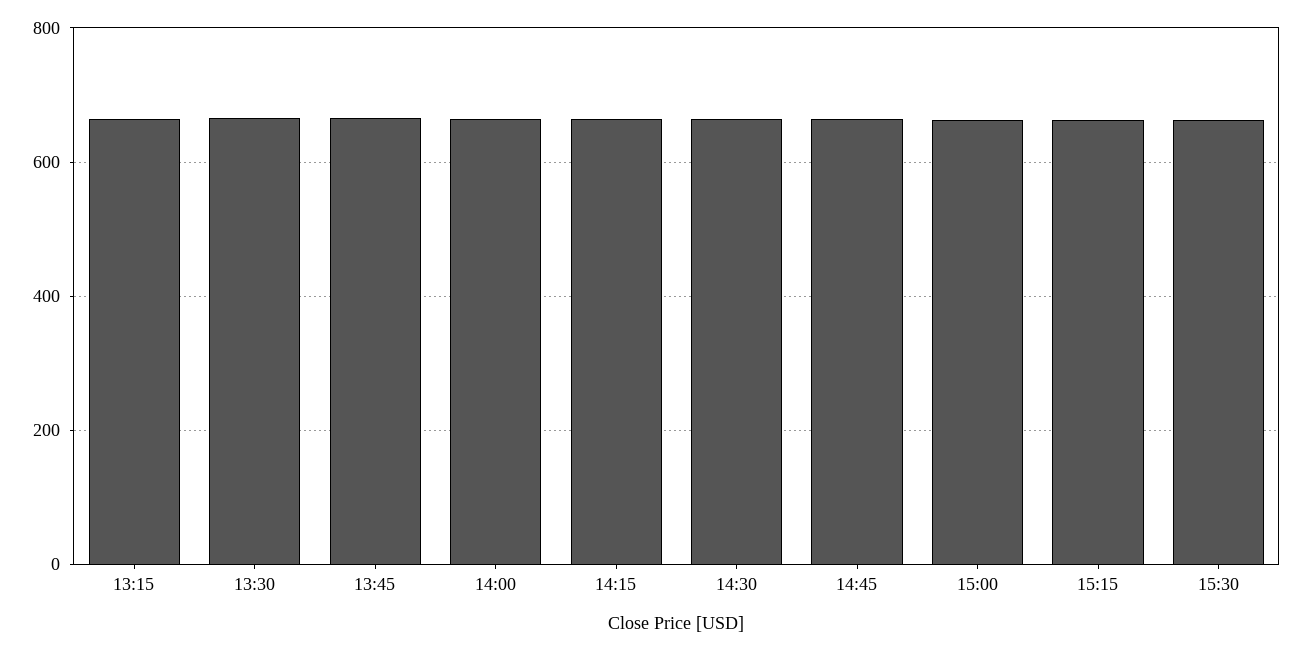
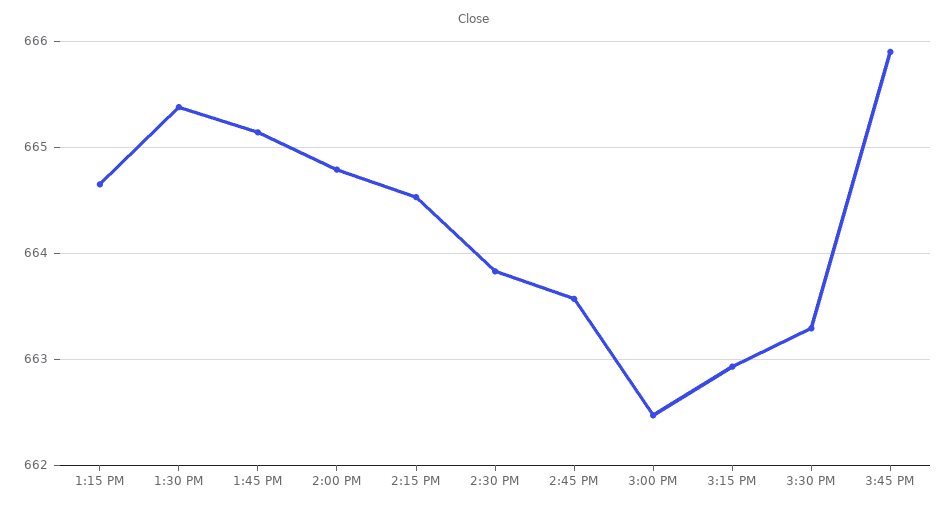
3:45 PM: none -> 665.9

